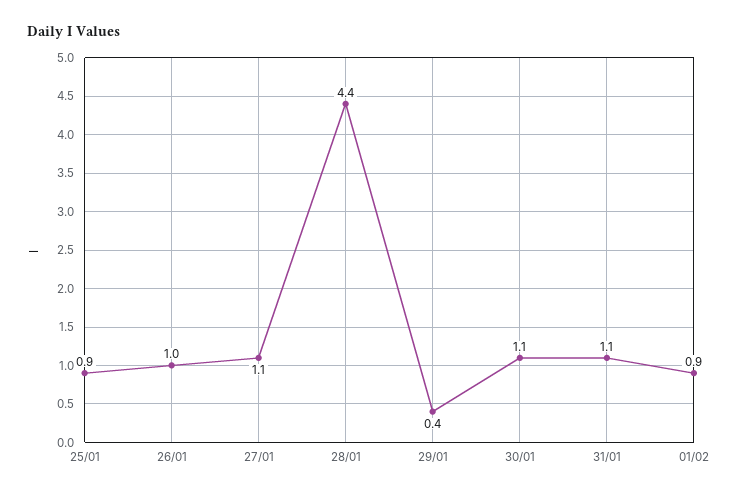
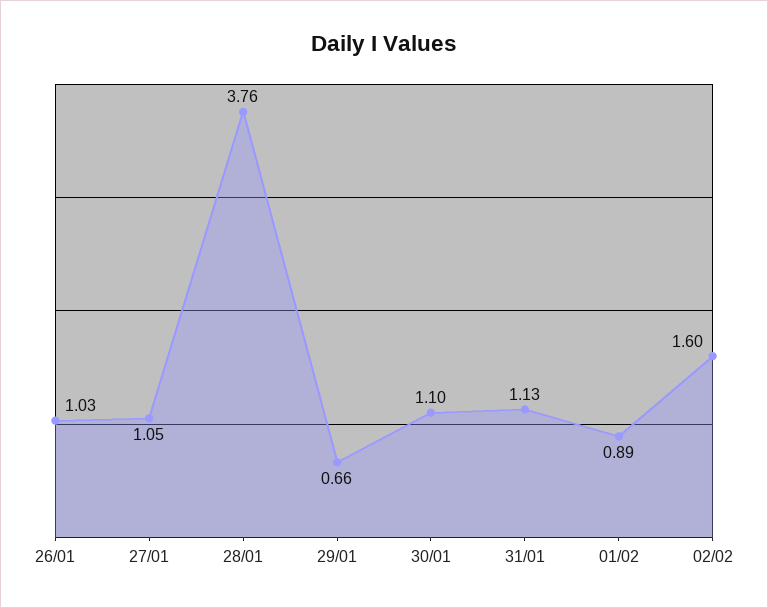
25/01: 0.9 -> none
28/01: 4.4 -> 3.76
29/01: 0.4 -> 0.66
02/02: none -> 1.6

